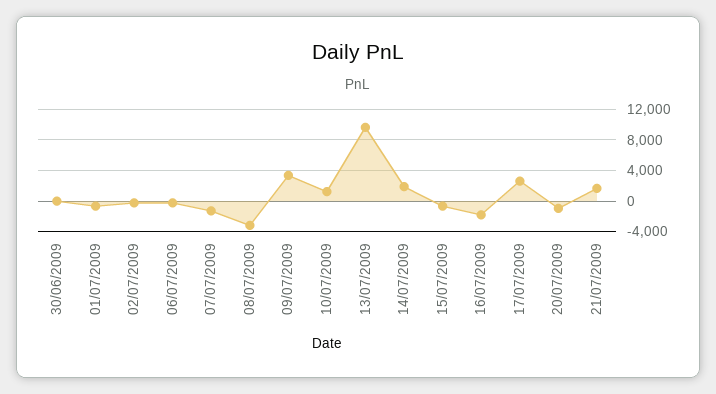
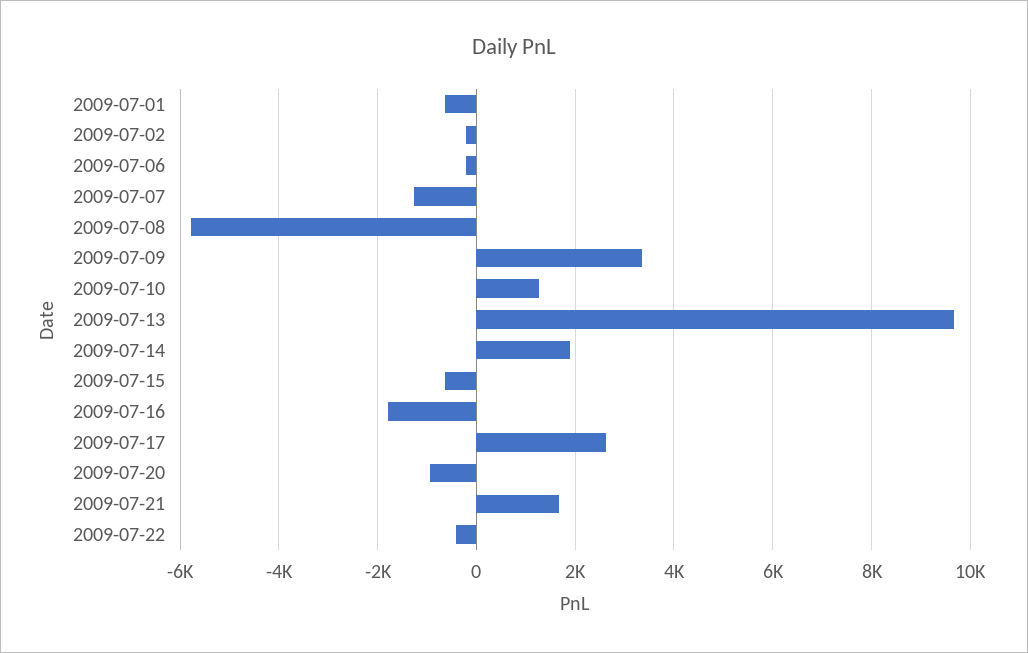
30/06/2009: 0 -> none
08/07/2009: -3000 -> -5800
2009-07-22: none -> -400

